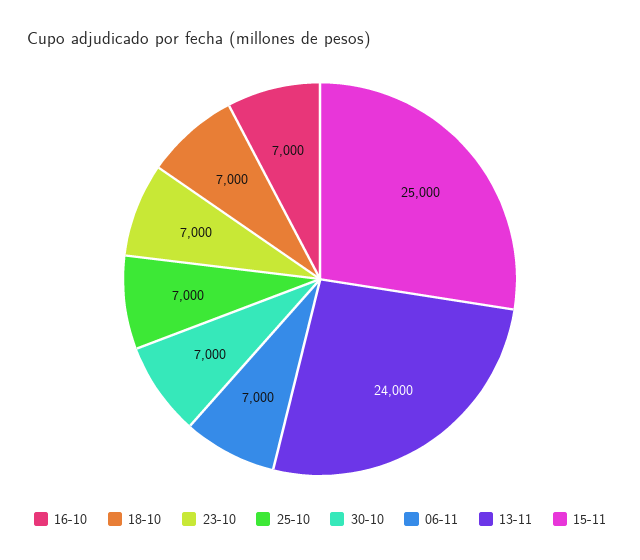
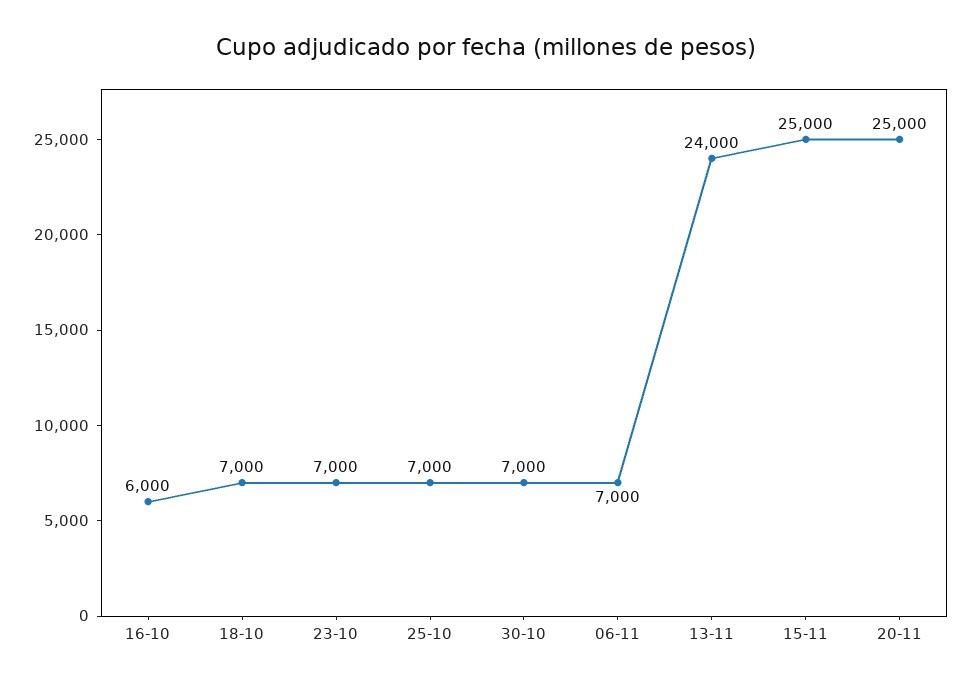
16-10: 7000 -> 6000
20-11: none -> 25000

